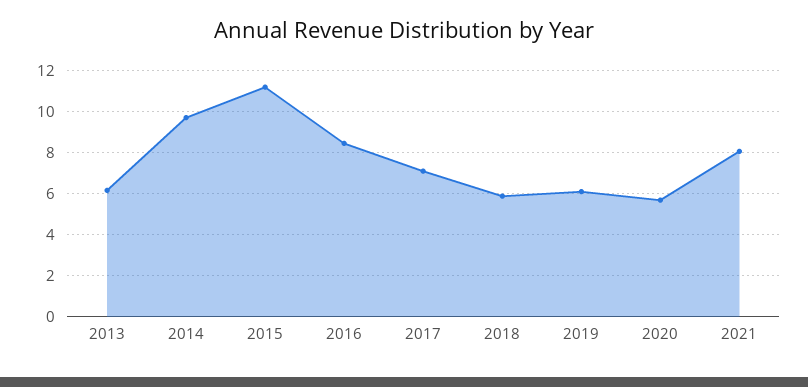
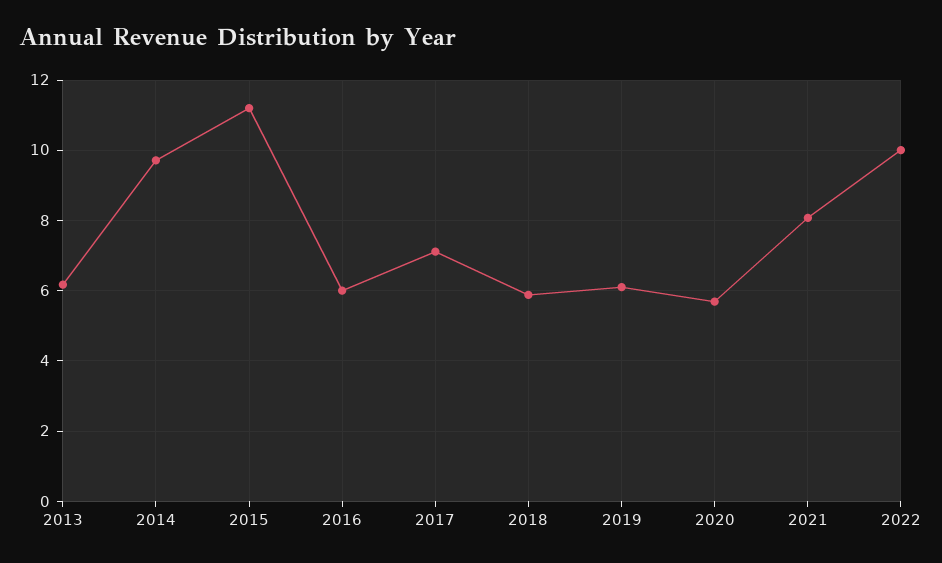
2016: 8.5 -> 6
2022: none -> 10

